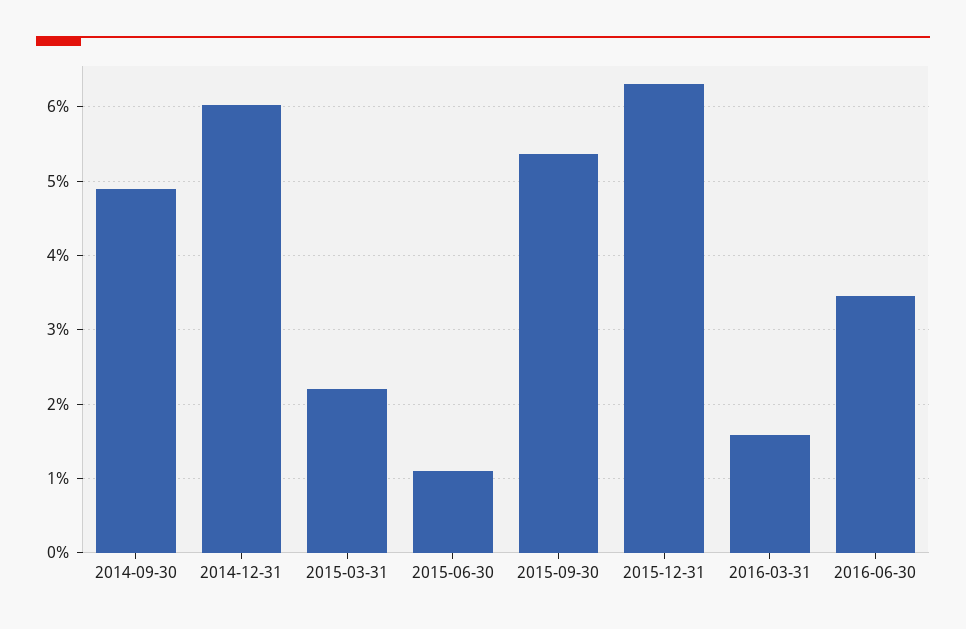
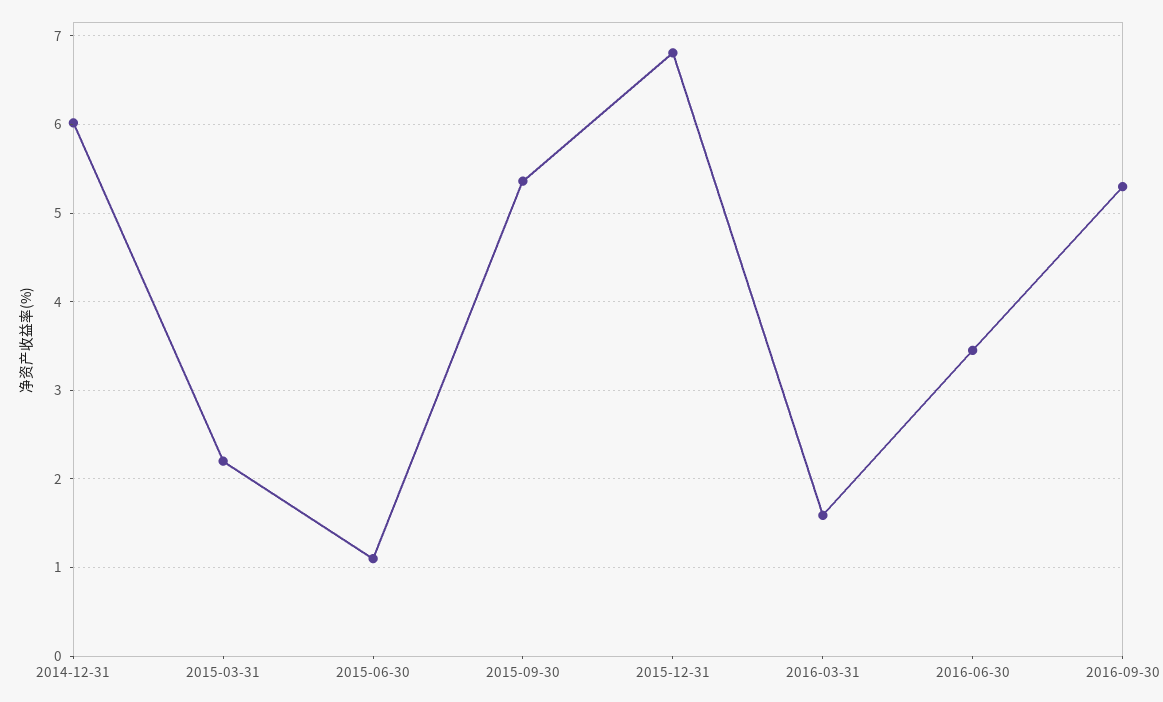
2014-09-30: 4.9 -> none
2015-12-31: 6.3 -> 6.8
2016-09-30: none -> 5.3

